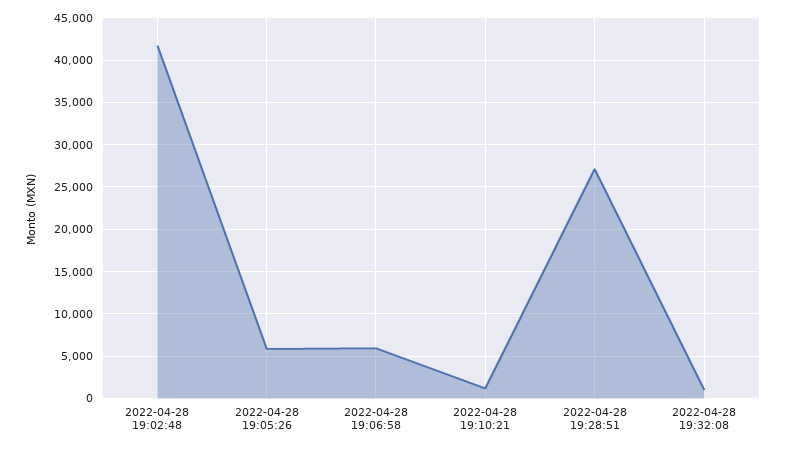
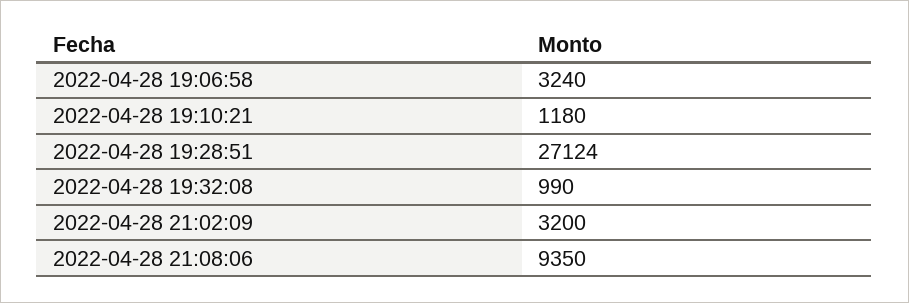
2022-04-28 19:02:48: 42000 -> none
2022-04-28 19:05:26: 6000 -> none
2022-04-28 19:06:58: 6000 -> 3240
2022-04-28 21:02:09: none -> 3200
2022-04-28 21:08:06: none -> 9350

